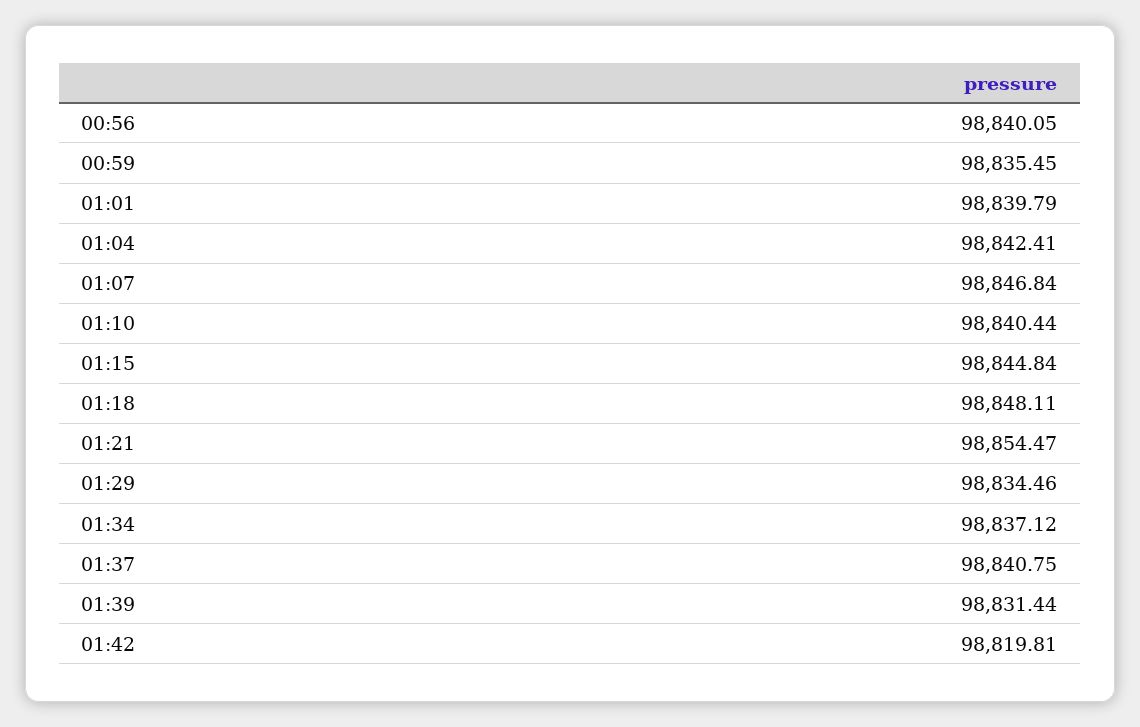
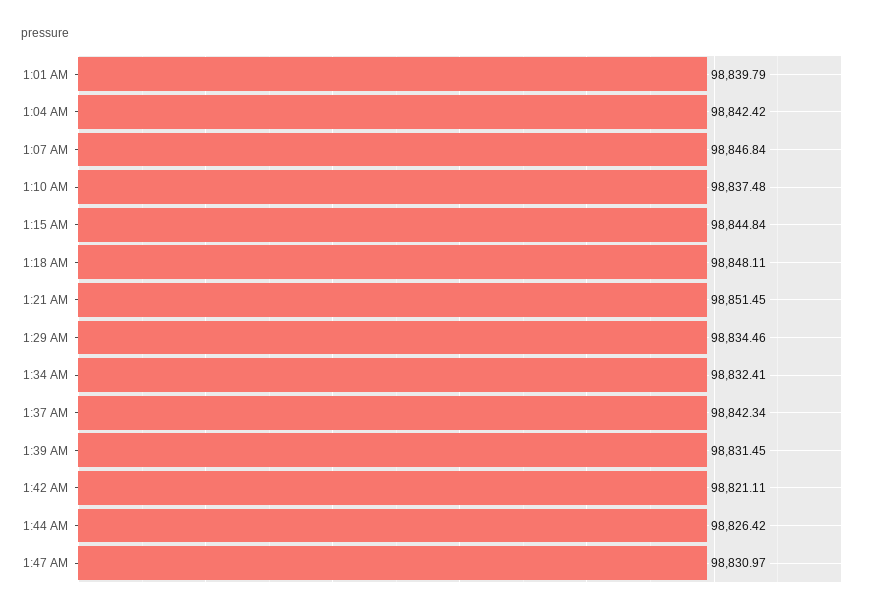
00:56: 98840.05 -> none
00:59: 98835.45 -> none
01:04: 98842.41 -> 98842.42
01:10: 98840.44 -> 98837.48
01:21: 98854.47 -> 98851.45
01:34: 98837.12 -> 98832.41
01:37: 98840.75 -> 98842.34
01:39: 98831.44 -> 98831.45
01:42: 98819.81 -> 98821.11
1:44 AM: none -> 98826.42
1:47 AM: none -> 98830.97

